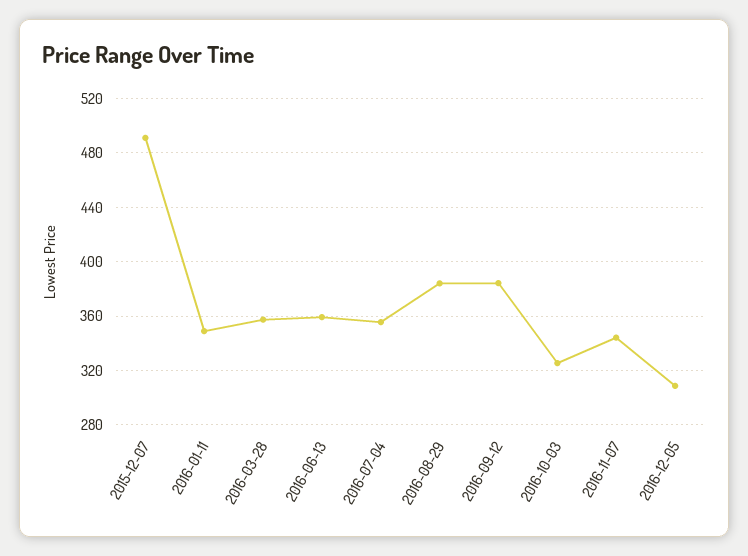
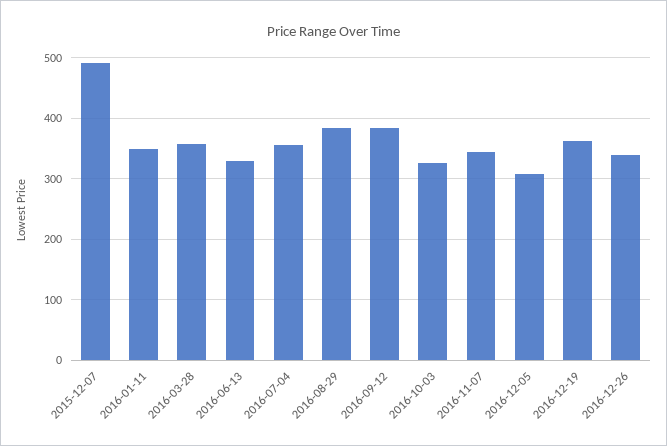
2016-06-13: 360 -> 330
2016-12-19: none -> 360
2016-12-26: none -> 340

